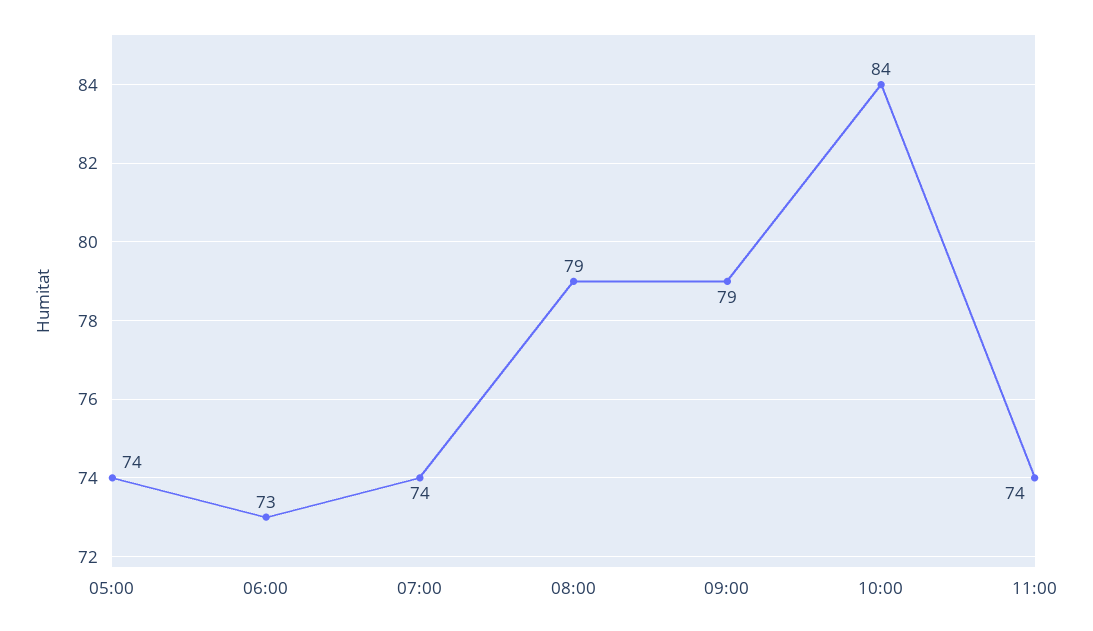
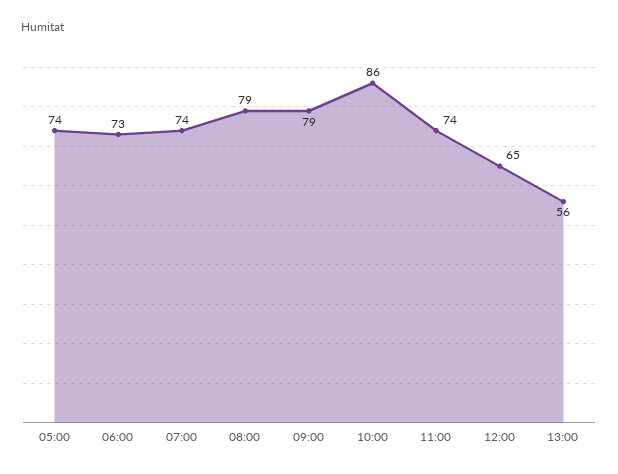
10:00: 84 -> 86
12:00: none -> 65
13:00: none -> 56

